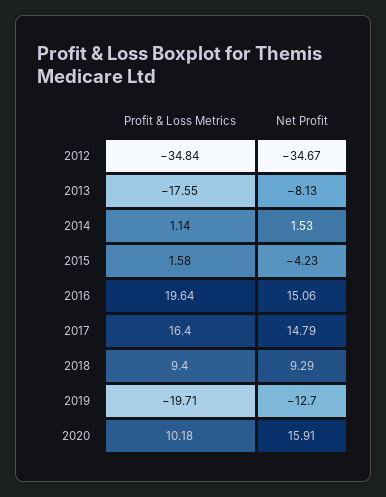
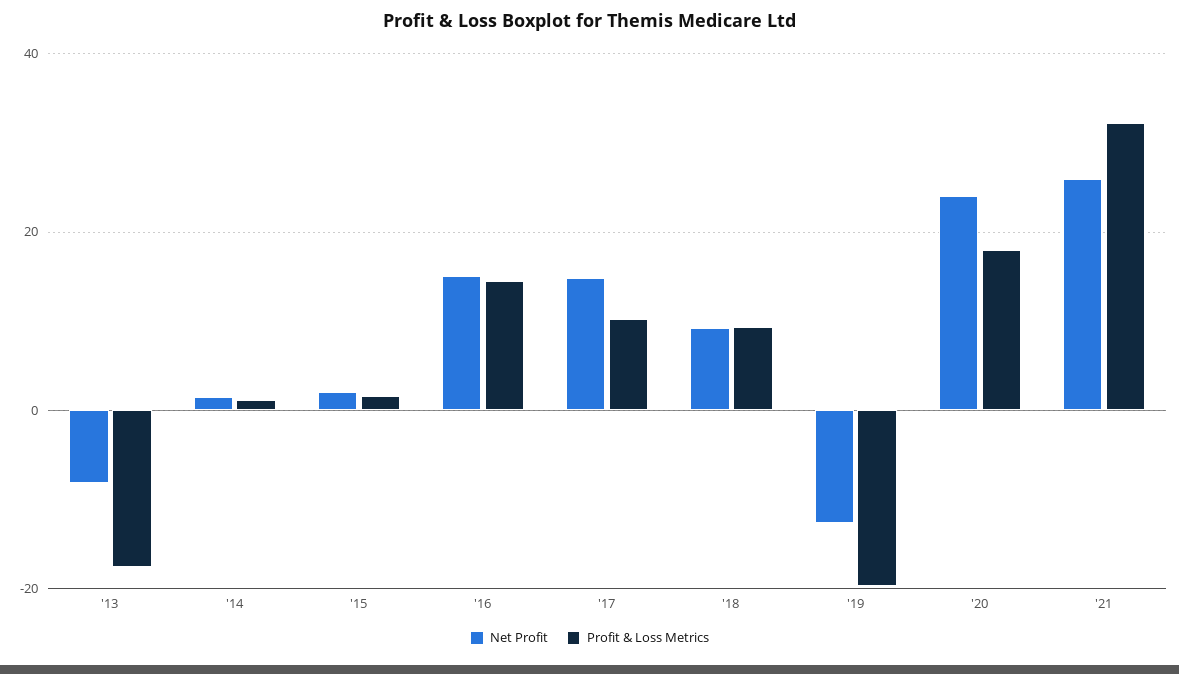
Profit & Loss Metrics, 2012: -34.84 -> none
Net Profit, 2012: -34.67 -> none
Net Profit, 2015: -4.23 -> 2
Profit & Loss Metrics, 2016: 19.64 -> 14
Profit & Loss Metrics, 2017: 16.4 -> 10
Profit & Loss Metrics, 2020: 10.18 -> 18
Net Profit, 2020: 15.91 -> 24
Net Profit, '21: none -> 26
Profit & Loss Metrics, '21: none -> 32

